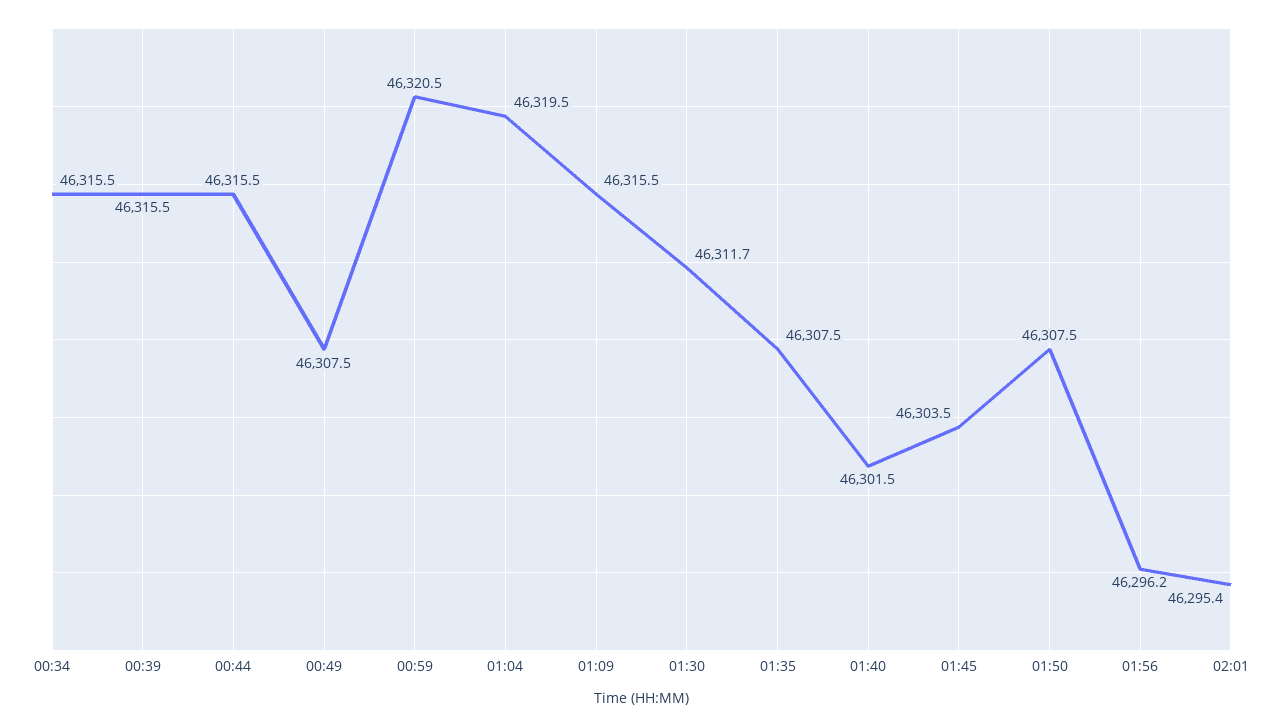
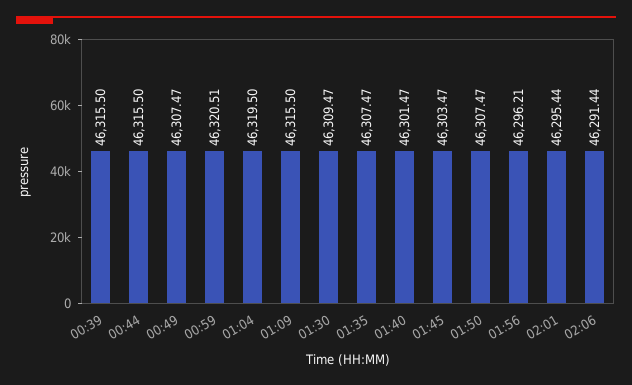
00:34: 46315.5 -> none
01:30: 46311.7 -> 46309.47
02:06: none -> 46291.44

